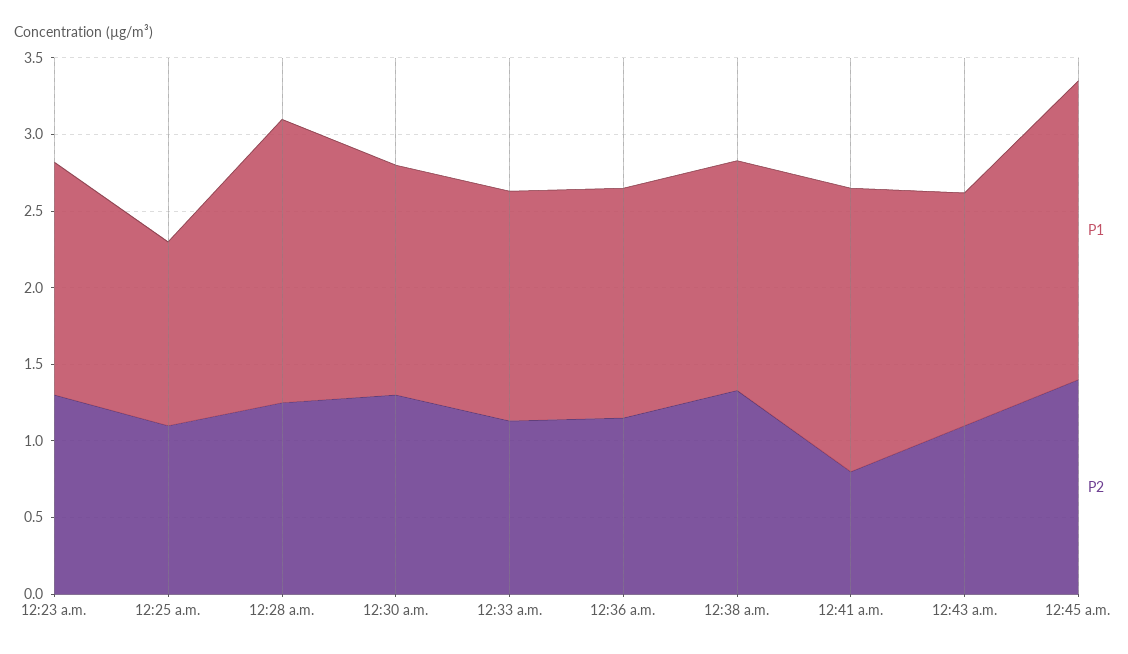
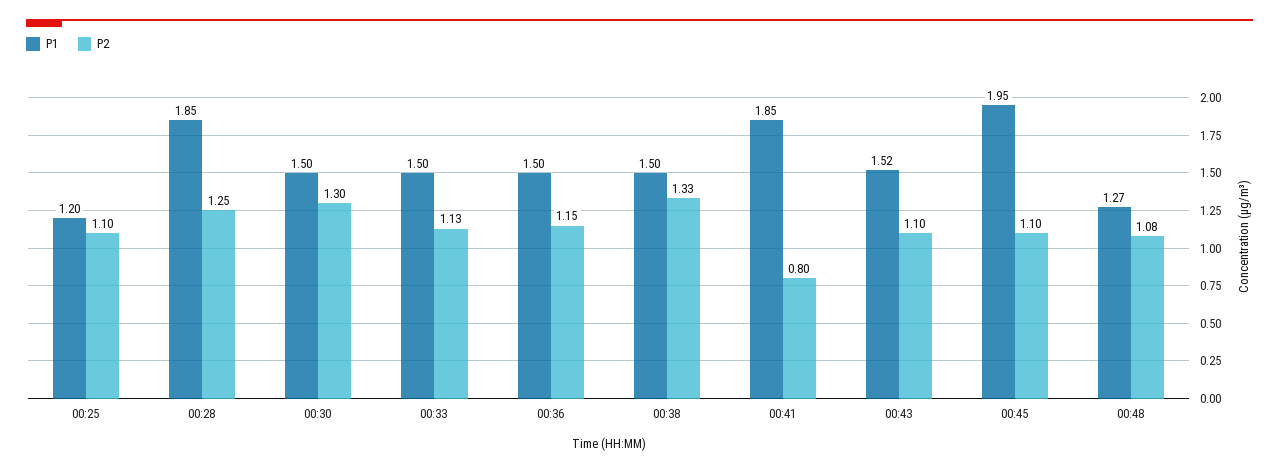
P1, 12:23 a.m.: 1.5 -> none
P2, 12:23 a.m.: 1.3 -> none
P2, 12:45 a.m.: 1.4 -> 1.1
P1, 00:48: none -> 1.27
P2, 00:48: none -> 1.08

